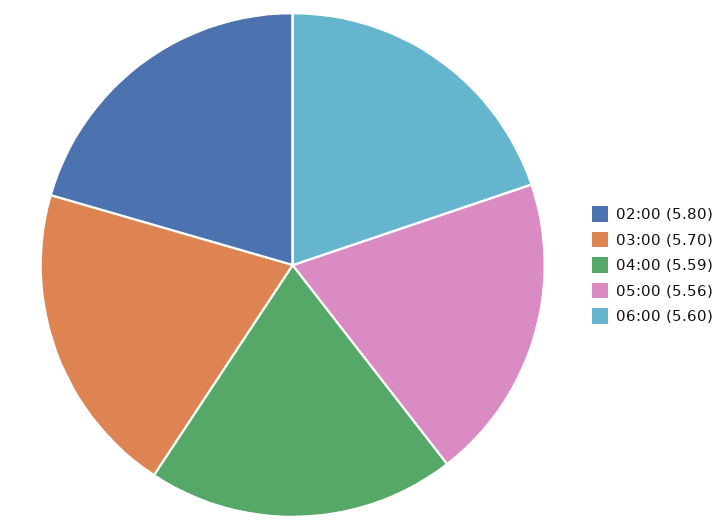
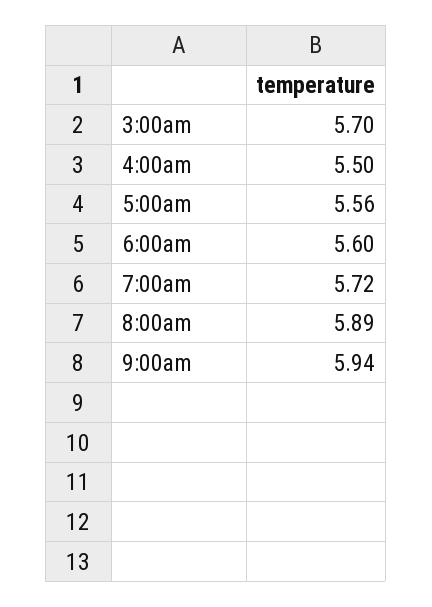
02:00: 5.8 -> none
04:00: 5.59 -> 5.5
7:00am: none -> 5.72
8:00am: none -> 5.89
9:00am: none -> 5.94

